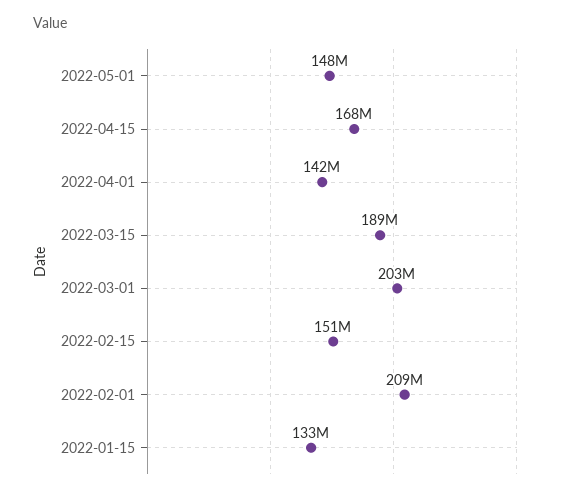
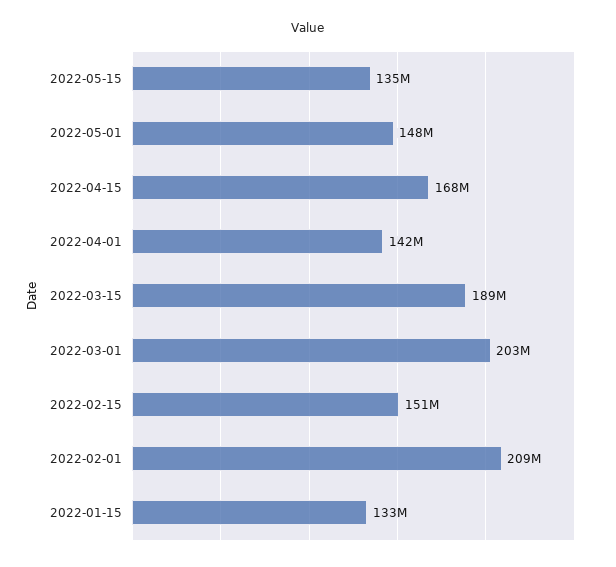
2022-05-15: none -> 135000000

